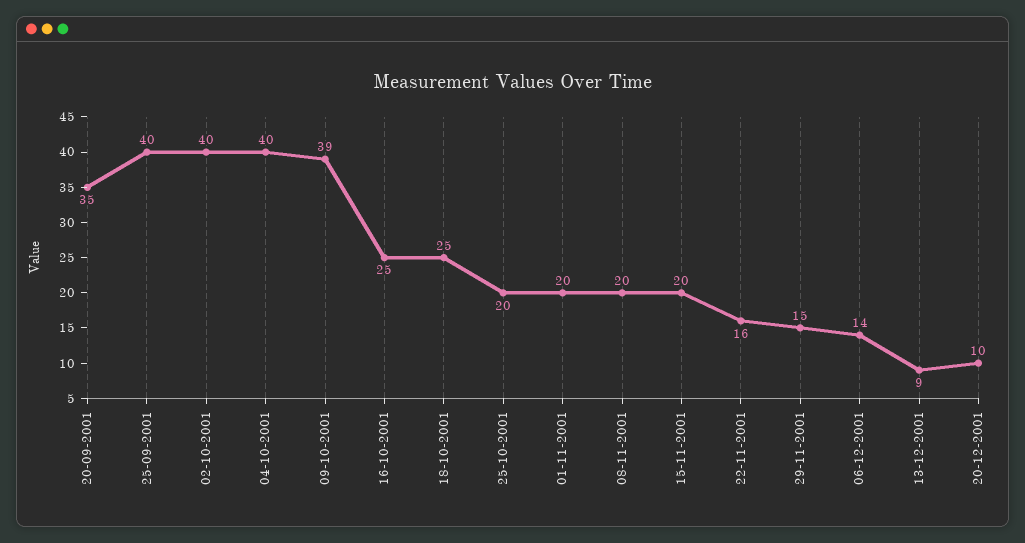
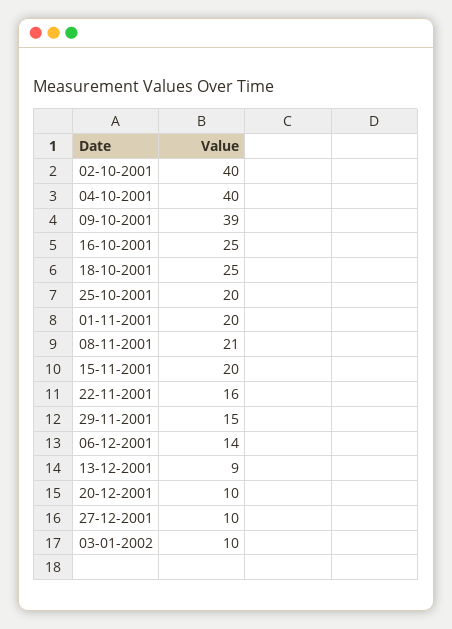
20-09-2001: 35 -> none
25-09-2001: 40 -> none
08-11-2001: 20 -> 21
27-12-2001: none -> 10
03-01-2002: none -> 10

